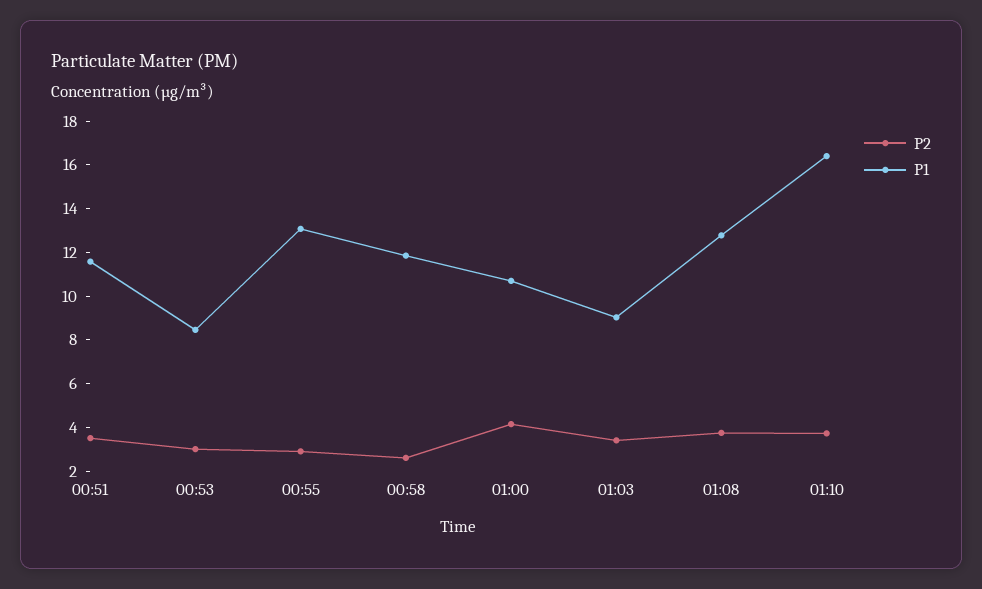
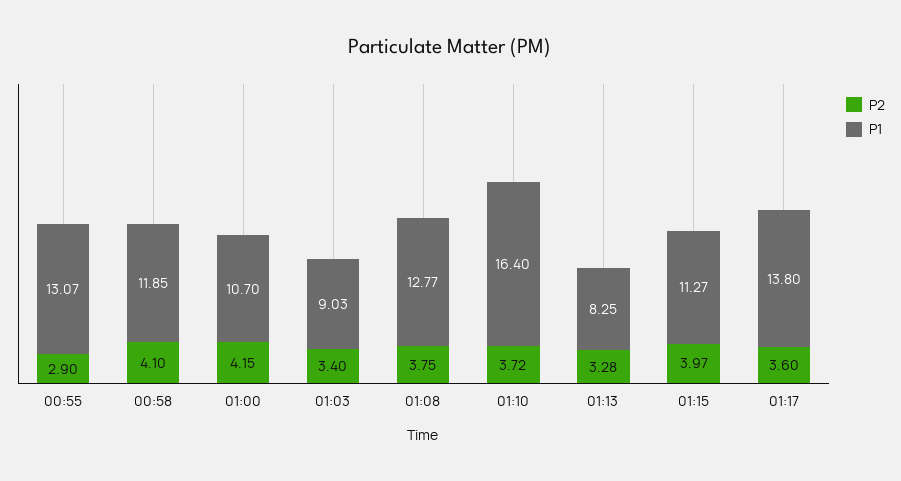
P2, 00:51: 3.5 -> none
P1, 00:51: 11.5 -> none
P2, 00:53: 3 -> none
P1, 00:53: 8.5 -> none
P2, 00:58: 2.5 -> 4.1
P2, 01:13: none -> 3.28
P1, 01:13: none -> 8.25
P2, 01:15: none -> 3.97
P1, 01:15: none -> 11.27
P2, 01:17: none -> 3.6
P1, 01:17: none -> 13.8

